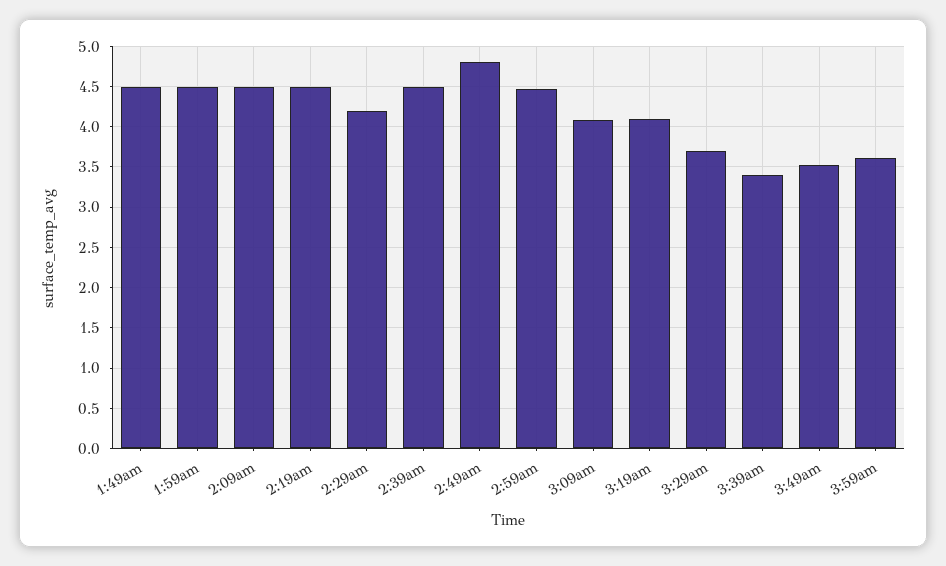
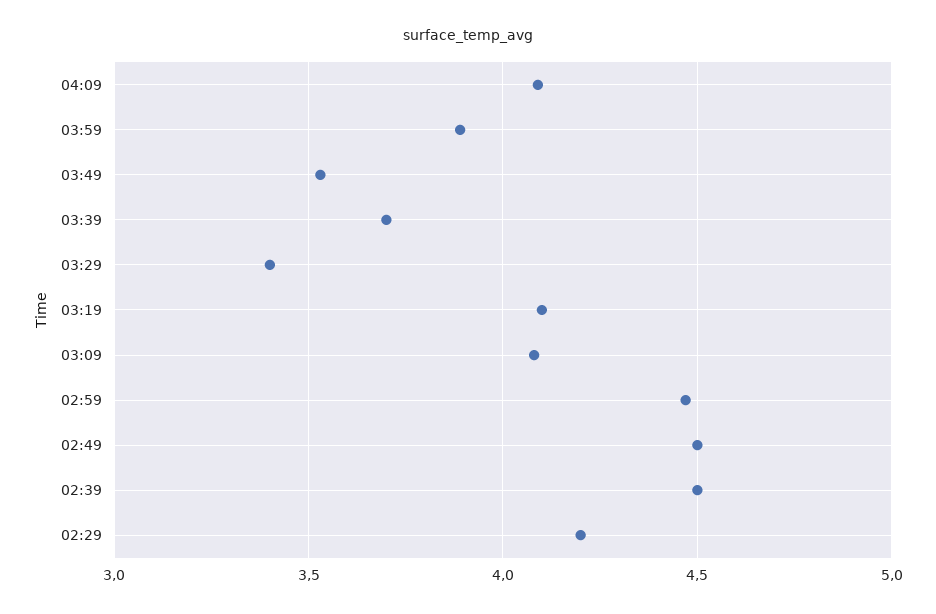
1:49am: 4.5 -> none
1:59am: 4.5 -> none
2:09am: 4.5 -> none
2:19am: 4.5 -> none
2:49am: 4.8 -> 4.5
3:29am: 3.7 -> 3.4
3:39am: 3.4 -> 3.7
3:59am: 3.6 -> 3.9
04:09: none -> 4.1

